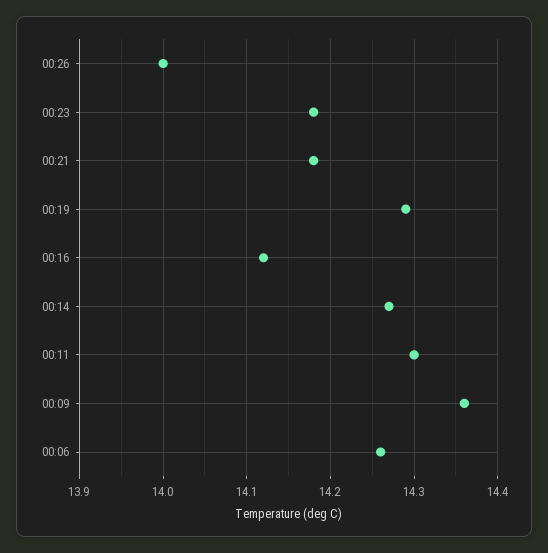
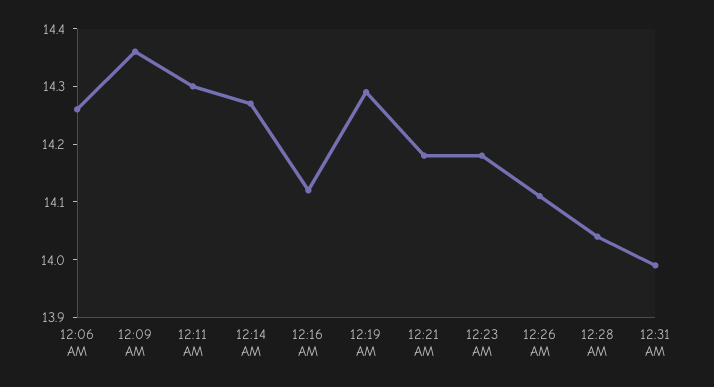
00:26: 14 -> 14.1
12:28 AM: none -> 14.05
12:31 AM: none -> 14

